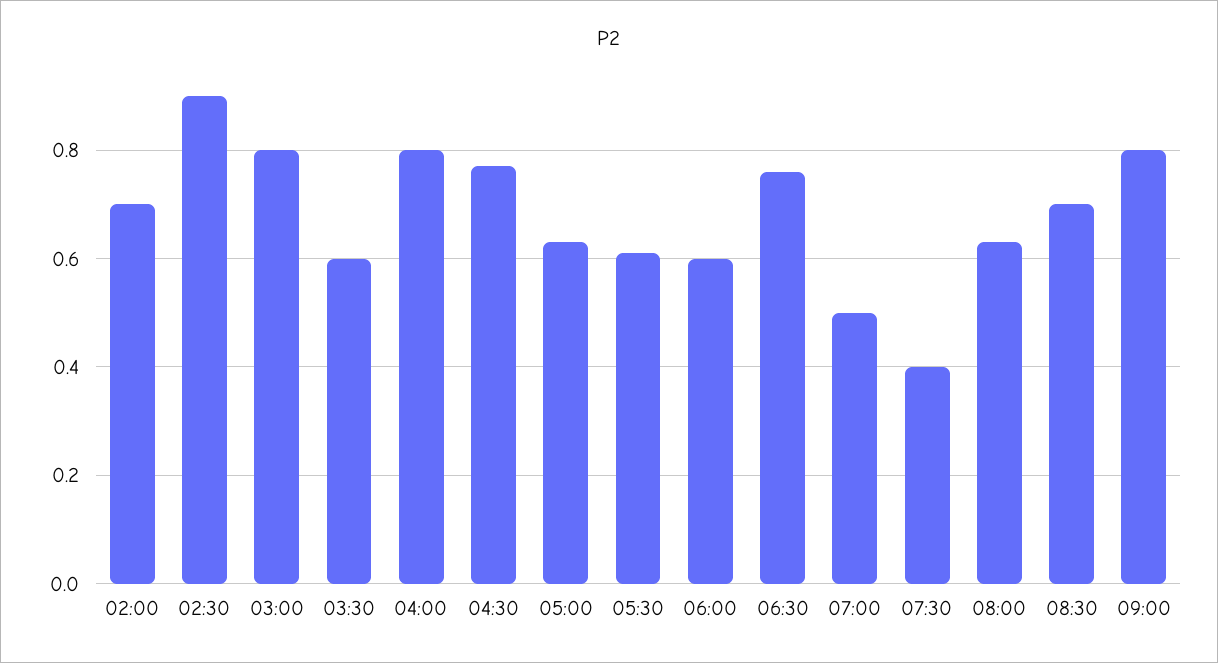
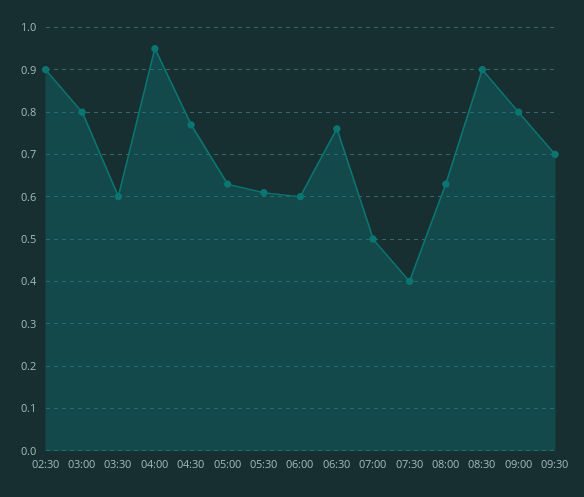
02:00: 0.7 -> none
04:00: 0.8 -> 0.95
08:30: 0.7 -> 0.9
09:30: none -> 0.7

